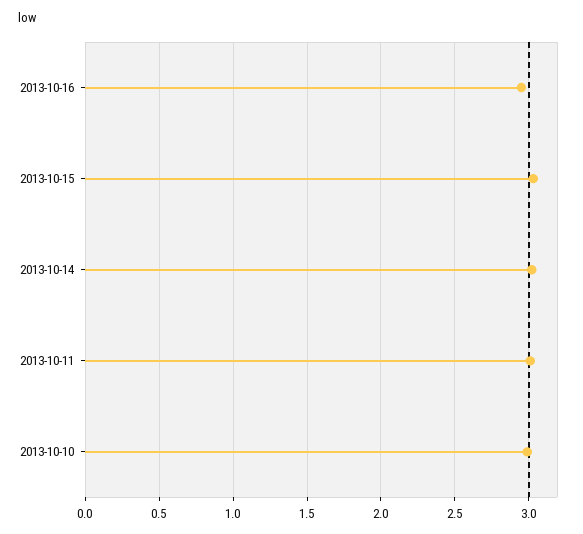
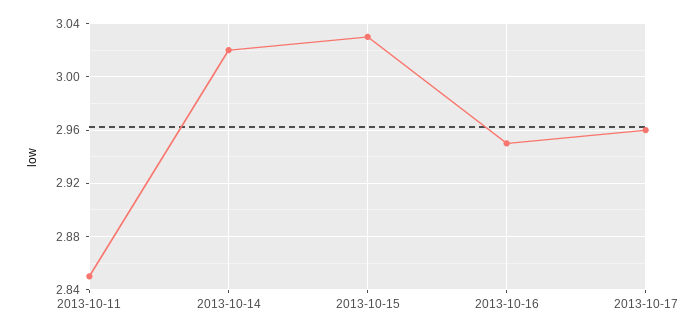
2013-10-11: 3 -> 2.85
2013-10-10: 3 -> none
2013-10-17: none -> 2.96

